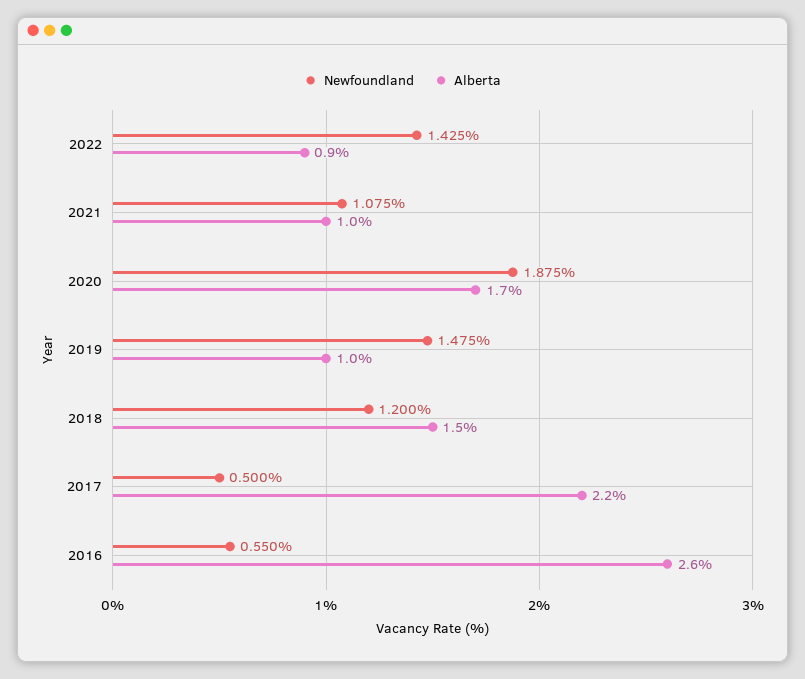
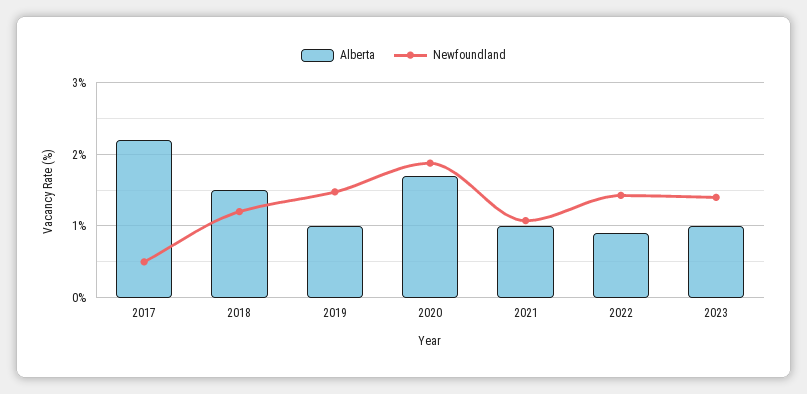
Newfoundland, 2016: 0.55 -> none
Alberta, 2016: 2.6 -> none
Alberta, 2023: none -> 1
Newfoundland, 2023: none -> 1.4

